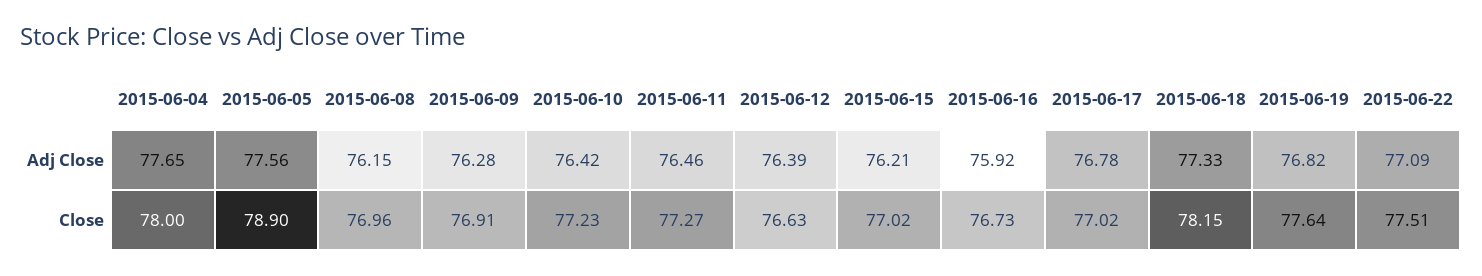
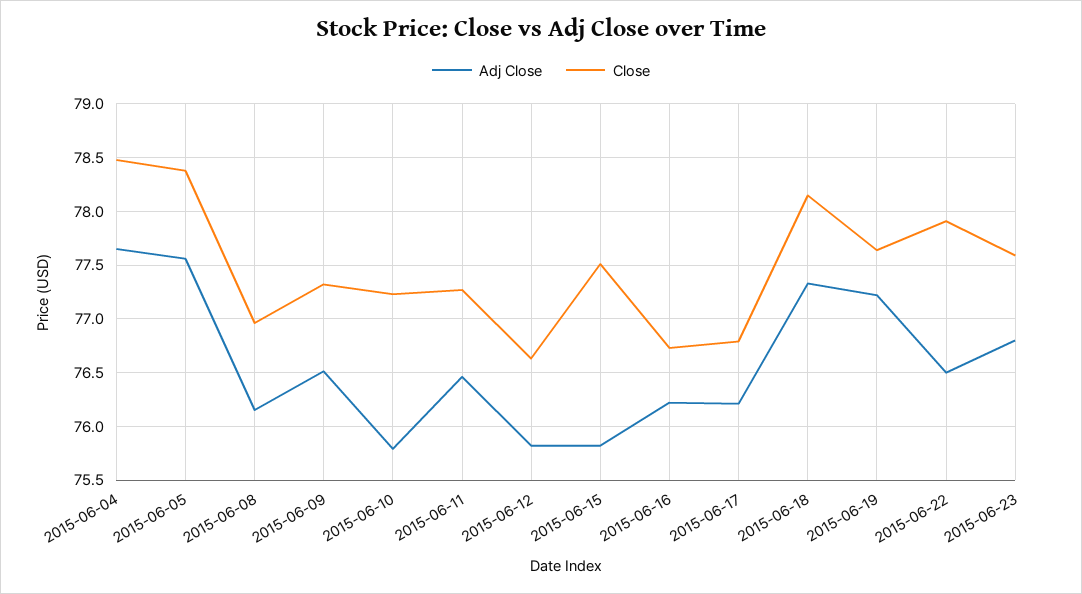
Adj Close, 2015-06-09: 76.28 -> 76.5
Adj Close, 2015-06-10: 76.42 -> 75.8
Adj Close, 2015-06-12: 76.39 -> 75.8
Adj Close, 2015-06-15: 76.21 -> 75.8
Adj Close, 2015-06-16: 75.92 -> 76.2
Adj Close, 2015-06-17: 76.78 -> 76.2
Adj Close, 2015-06-19: 76.82 -> 77.2
Adj Close, 2015-06-22: 77.09 -> 76.5
Close, 2015-06-04: 78 -> 78.5
Close, 2015-06-05: 78.9 -> 78.4
Close, 2015-06-09: 76.91 -> 77.3
Close, 2015-06-15: 77.02 -> 77.5
Close, 2015-06-17: 77.02 -> 76.8
Close, 2015-06-22: 77.51 -> 77.9
Adj Close, 2015-06-23: none -> 76.8
Close, 2015-06-23: none -> 77.6

